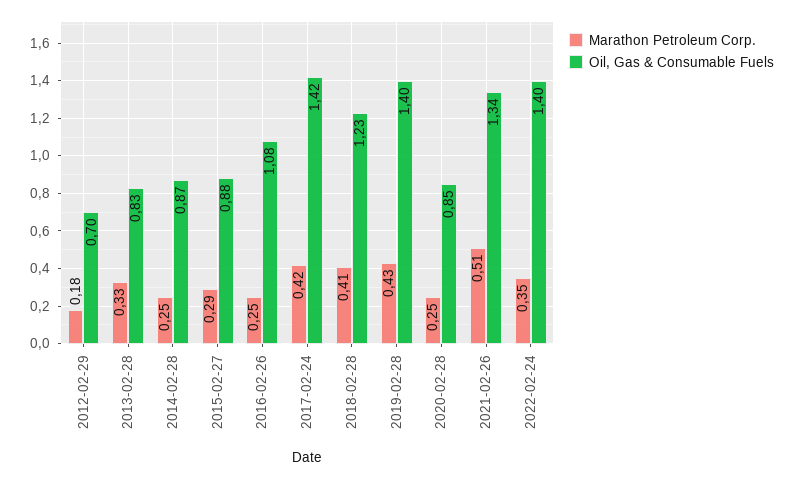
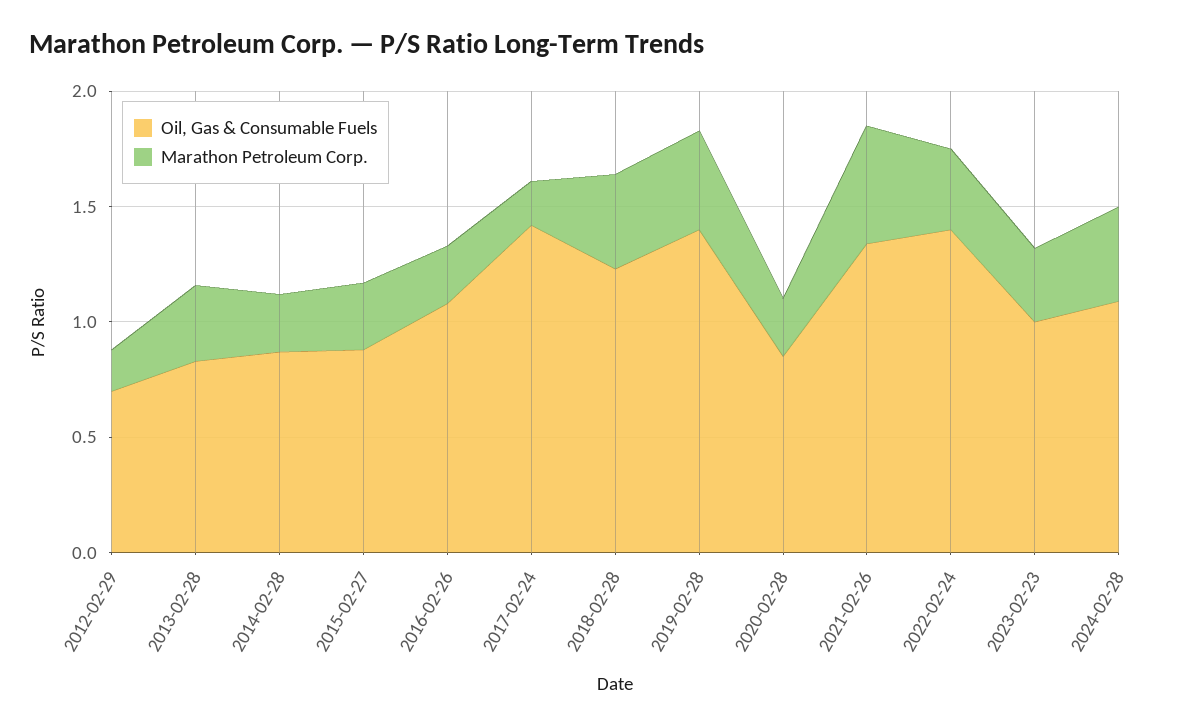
Marathon Petroleum Corp., 2017-02-24: 0.42 -> 0.2
Oil, Gas & Consumable Fuels, 2023-02-23: none -> 1
Marathon Petroleum Corp., 2023-02-23: none -> 0.3
Oil, Gas & Consumable Fuels, 2024-02-28: none -> 1.1
Marathon Petroleum Corp., 2024-02-28: none -> 0.4

